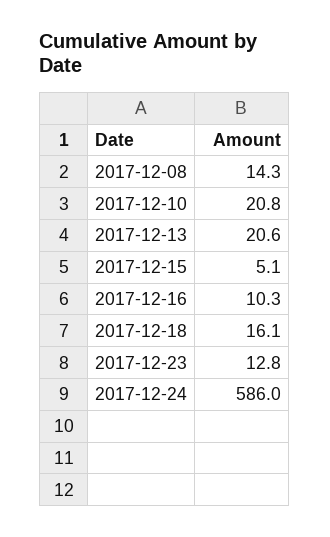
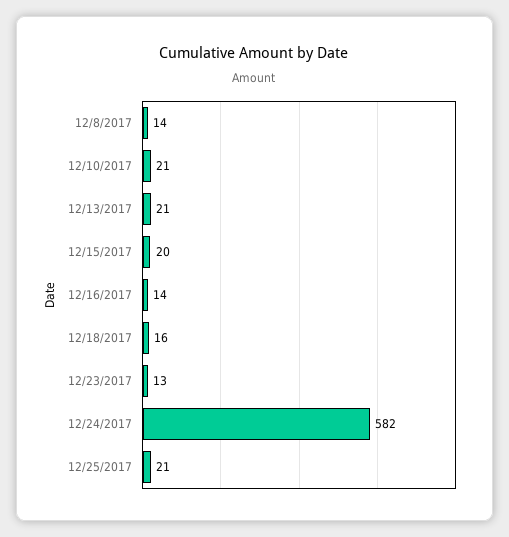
2017-12-15: 5.1 -> 20
2017-12-16: 10.3 -> 14
2017-12-24: 586 -> 582
12/25/2017: none -> 21

